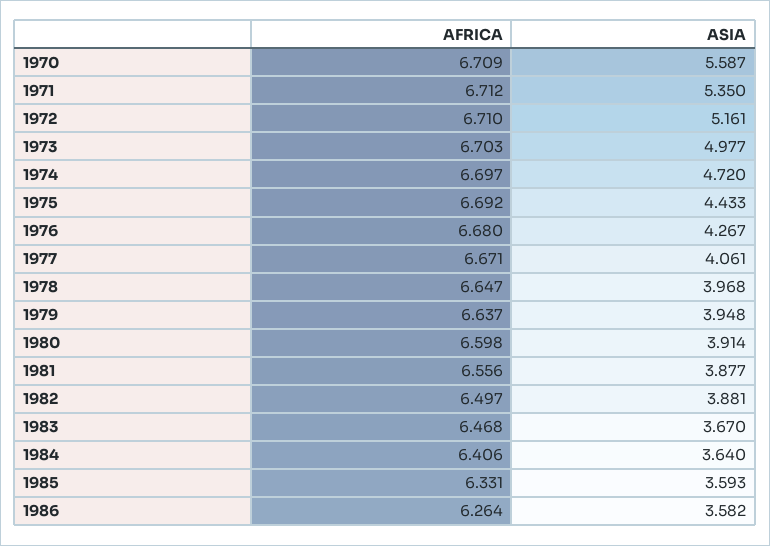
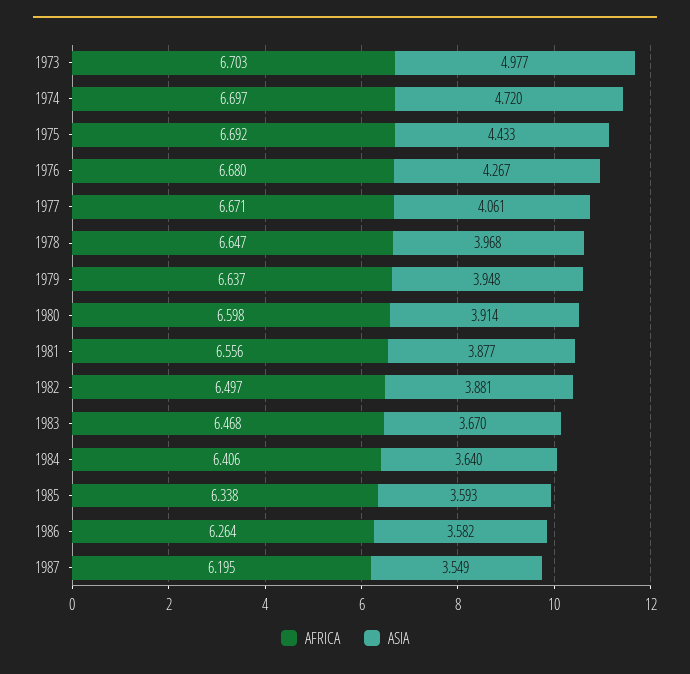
AFRICA, 1970: 6.709 -> none
ASIA, 1970: 5.587 -> none
AFRICA, 1971: 6.712 -> none
ASIA, 1971: 5.35 -> none
AFRICA, 1972: 6.71 -> none
ASIA, 1972: 5.161 -> none
AFRICA, 1985: 6.331 -> 6.338
AFRICA, 1987: none -> 6.195
ASIA, 1987: none -> 3.549

